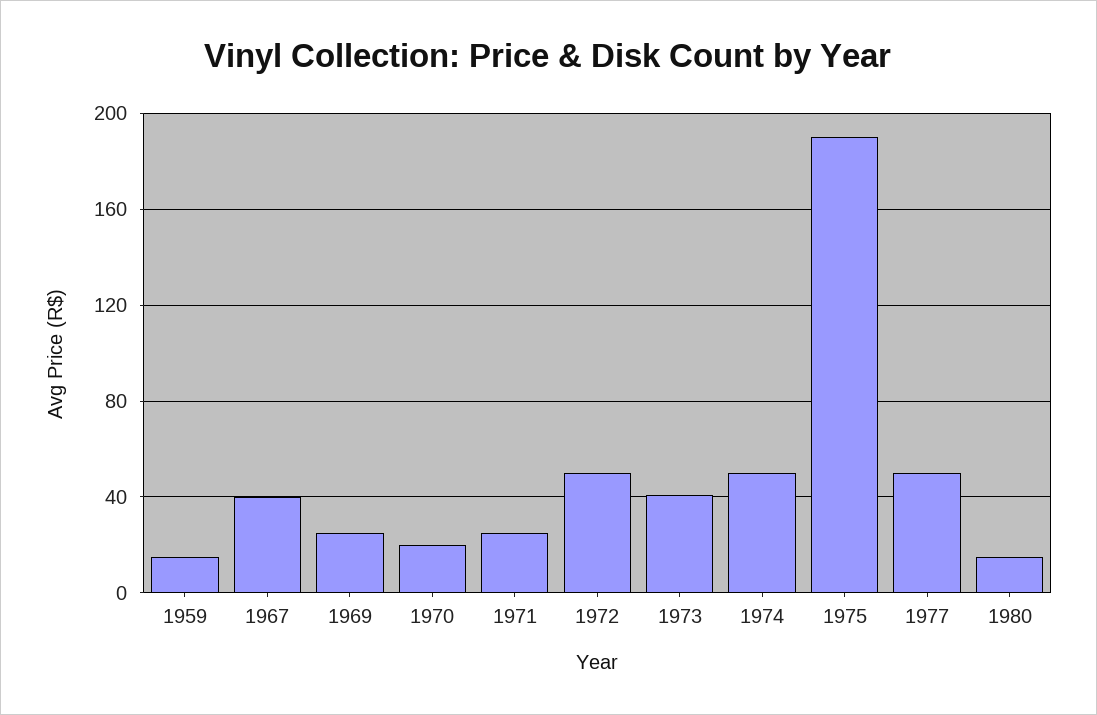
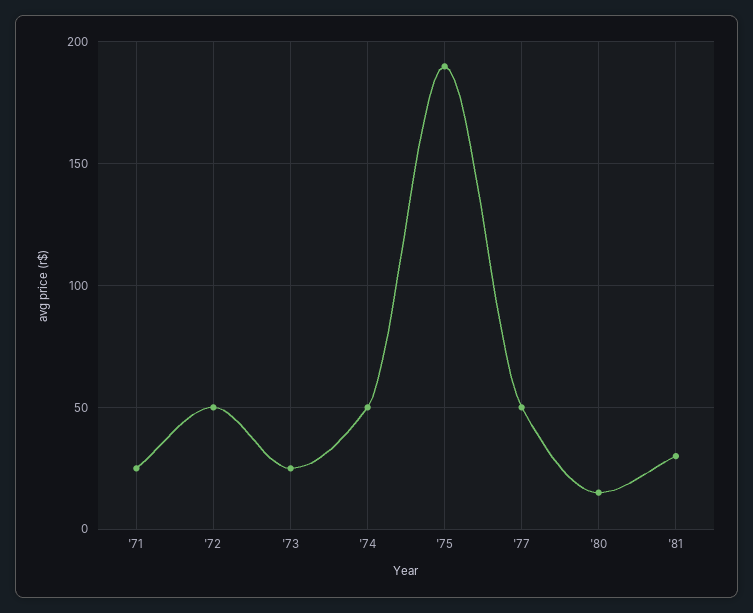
1959: 15 -> none
1967: 40 -> none
1969: 25 -> none
1970: 20 -> none
1973: 40 -> 25
'81: none -> 30

